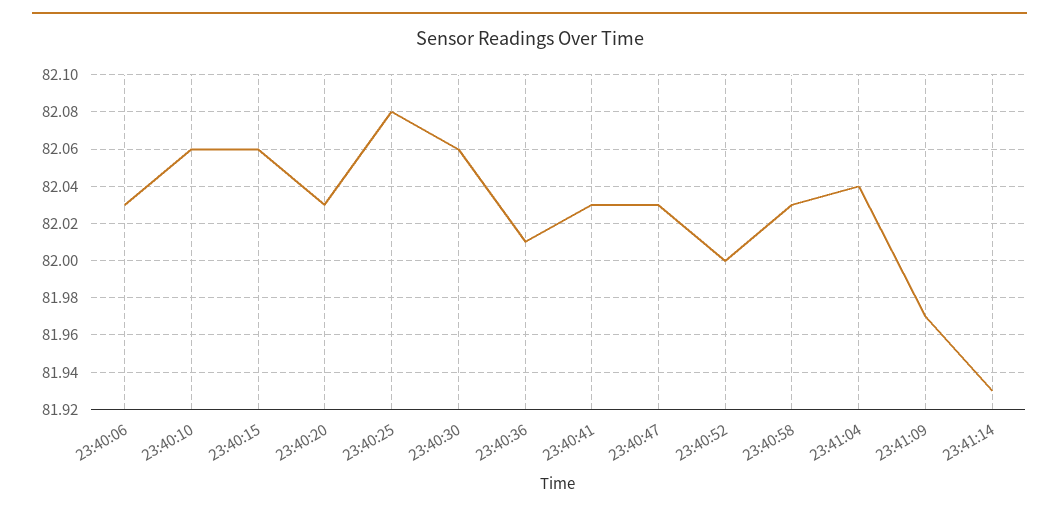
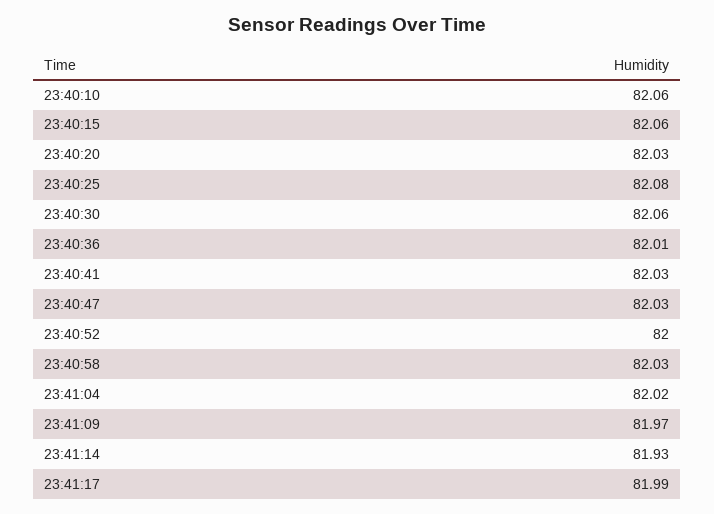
23:40:06: 82.03 -> none
23:41:04: 82.04 -> 82.02
23:41:17: none -> 81.99

